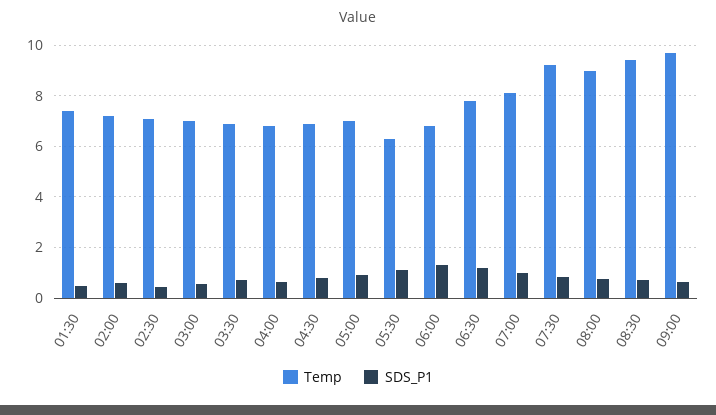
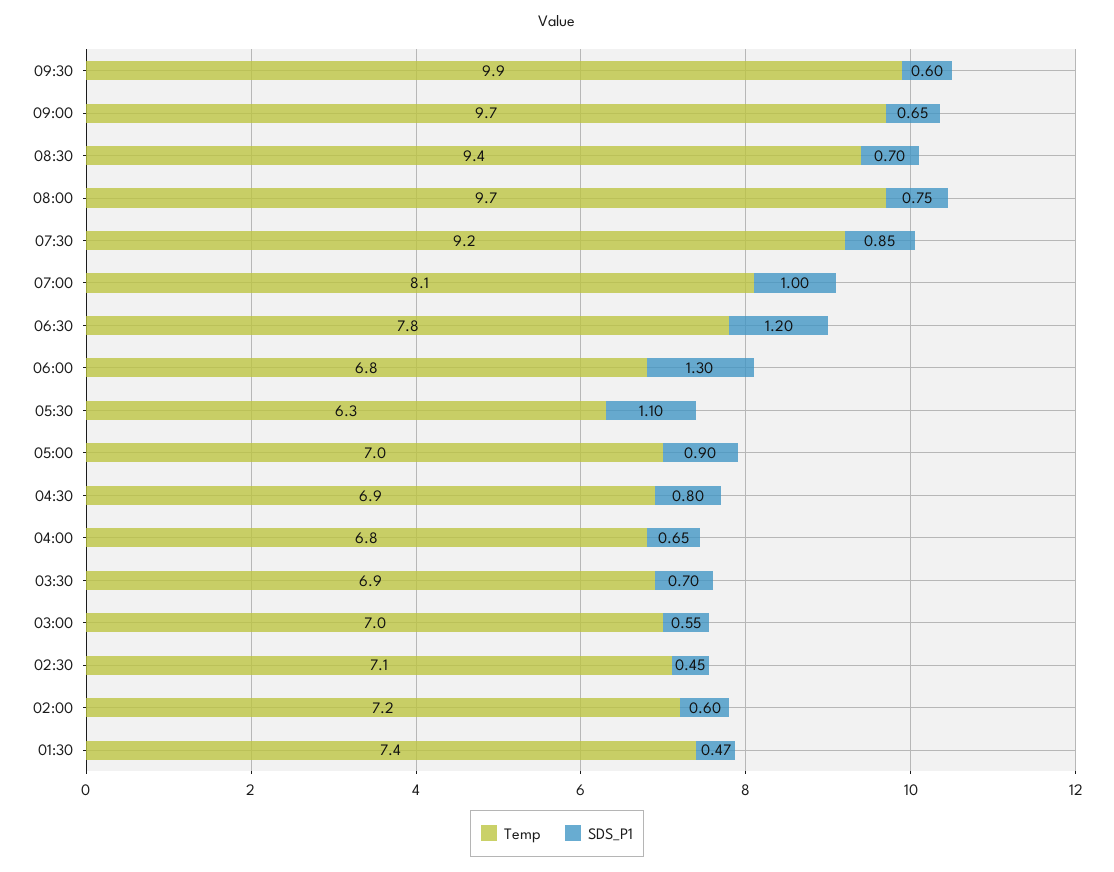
Temp, 08:00: 9 -> 9.7
Temp, 09:30: none -> 9.9
SDS_P1, 09:30: none -> 0.6

